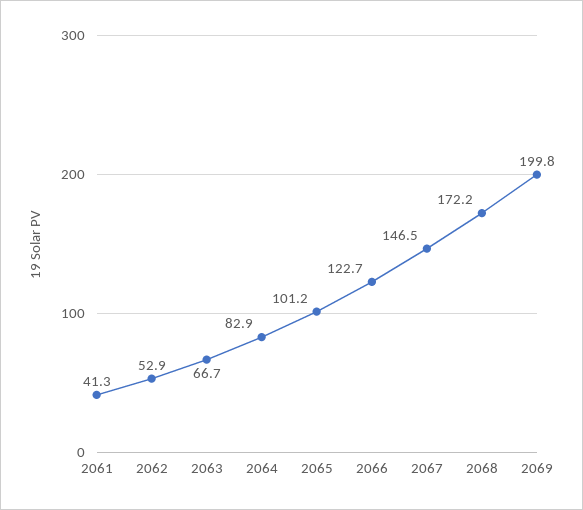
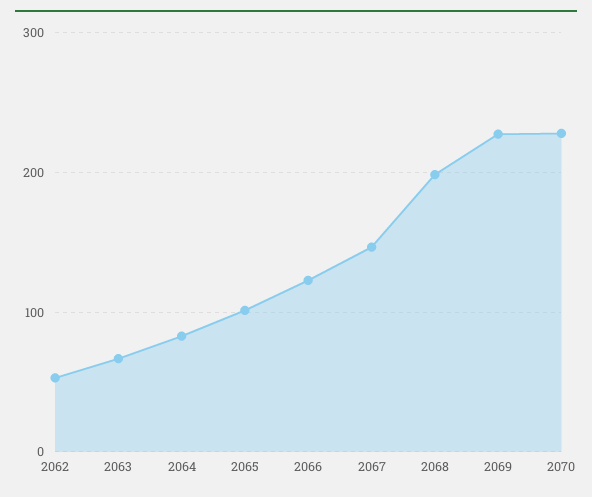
2061: 41.3 -> none
2068: 172.2 -> 200
2069: 199.8 -> 230
2070: none -> 230

